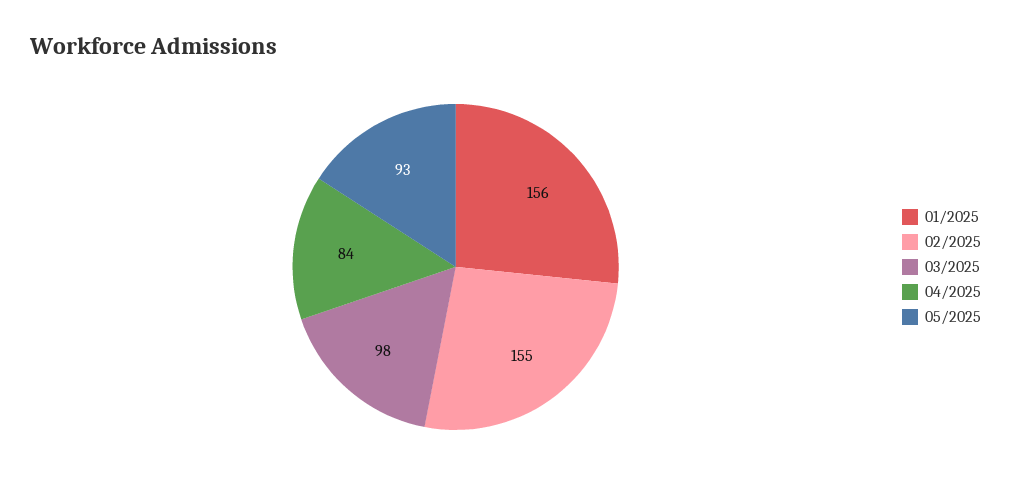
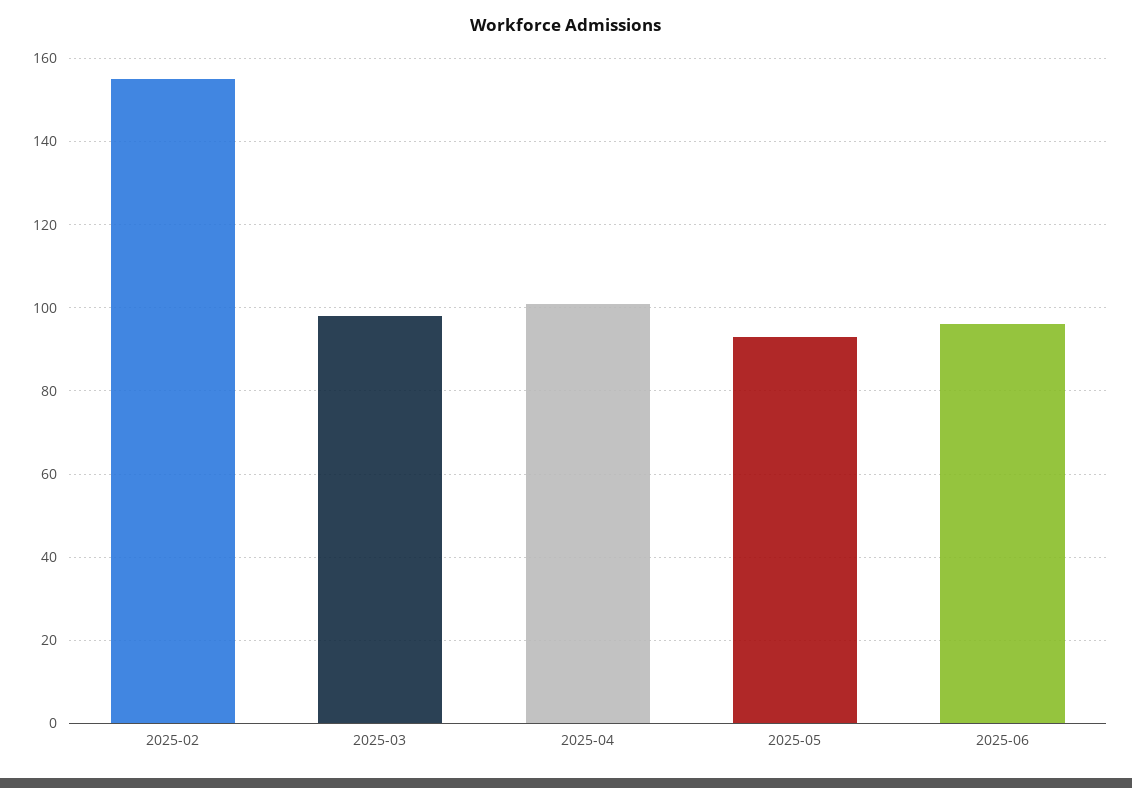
01/2025: 156 -> none
04/2025: 84 -> 100
2025-06: none -> 95

